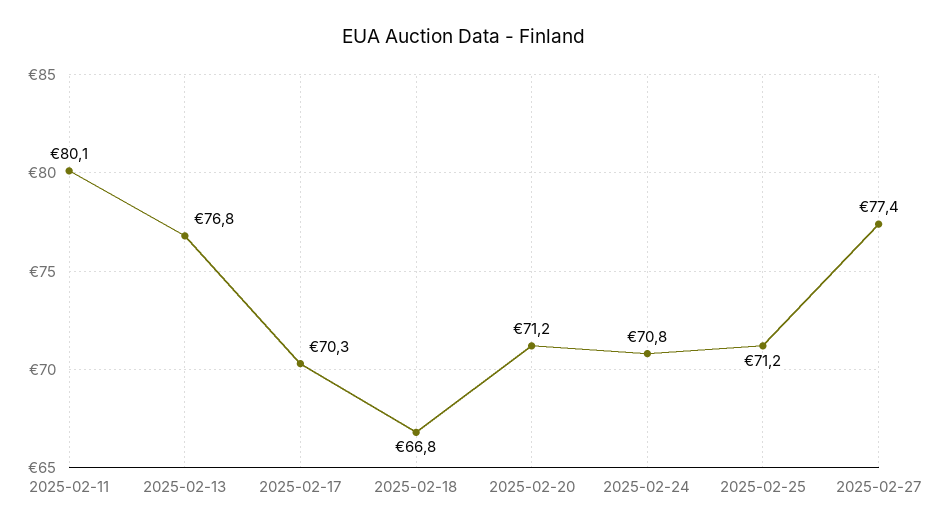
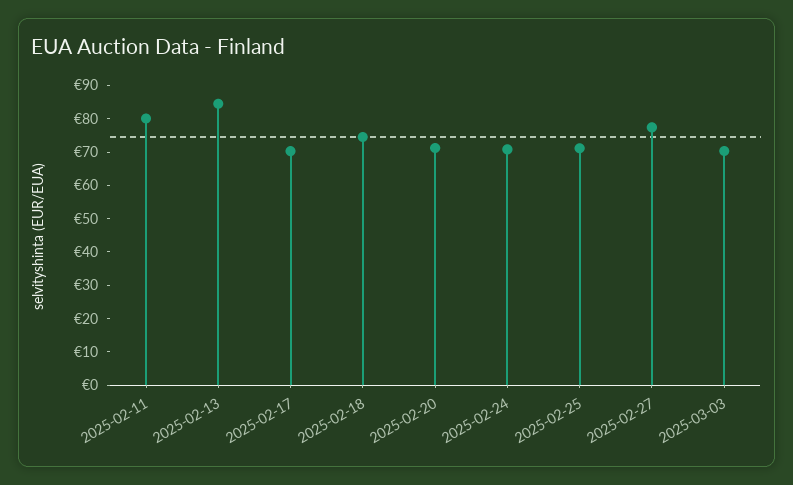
2025-02-13: 76.8 -> 85
2025-02-18: 66.8 -> 75
2025-03-03: none -> 70

